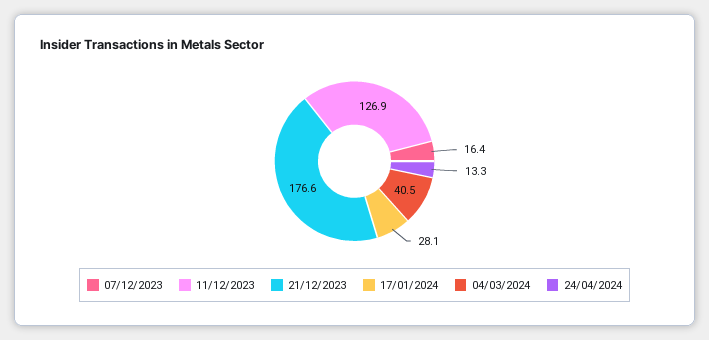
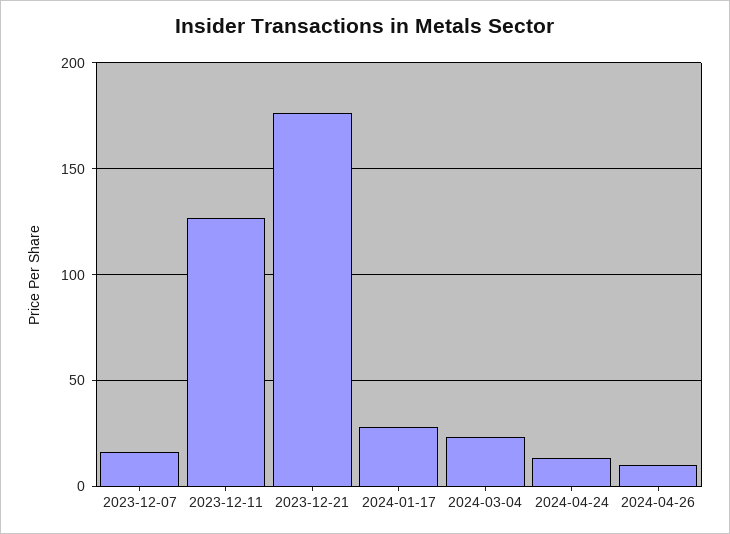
04/03/2024: 40.5 -> 25
2024-04-26: none -> 10

